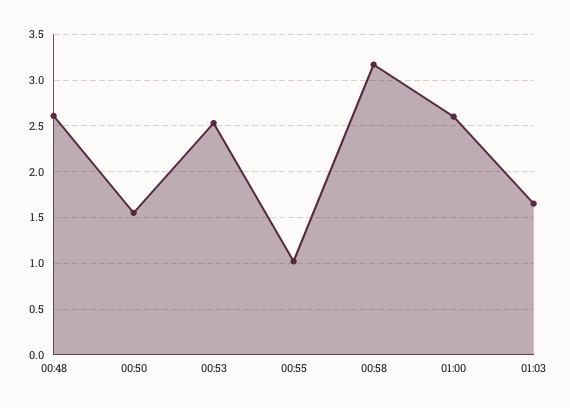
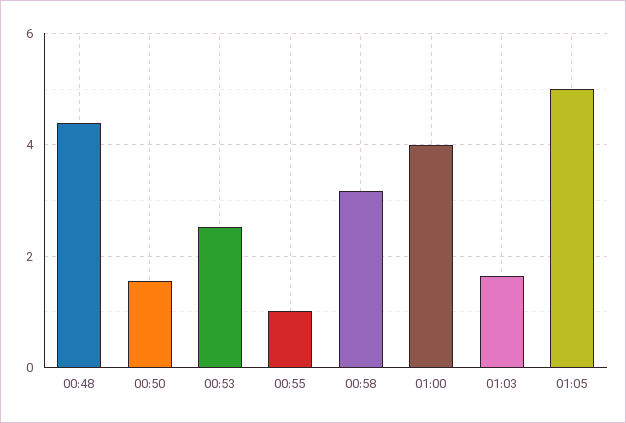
00:48: 2.6 -> 4.4
01:00: 2.6 -> 4
01:05: none -> 5

